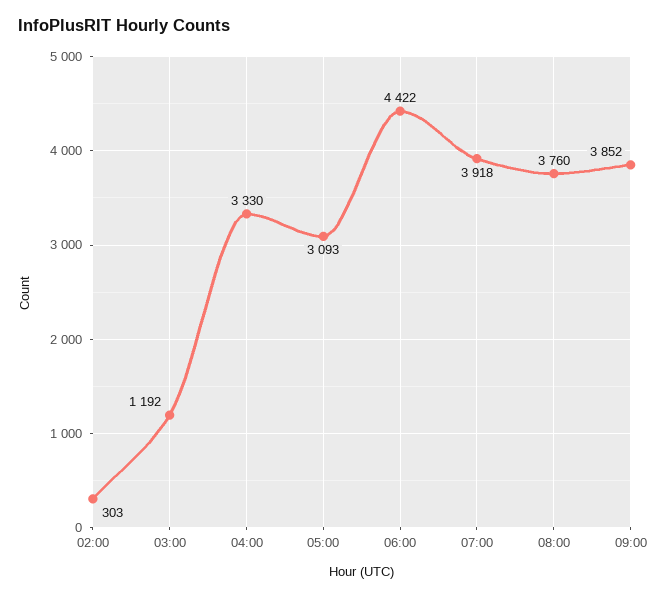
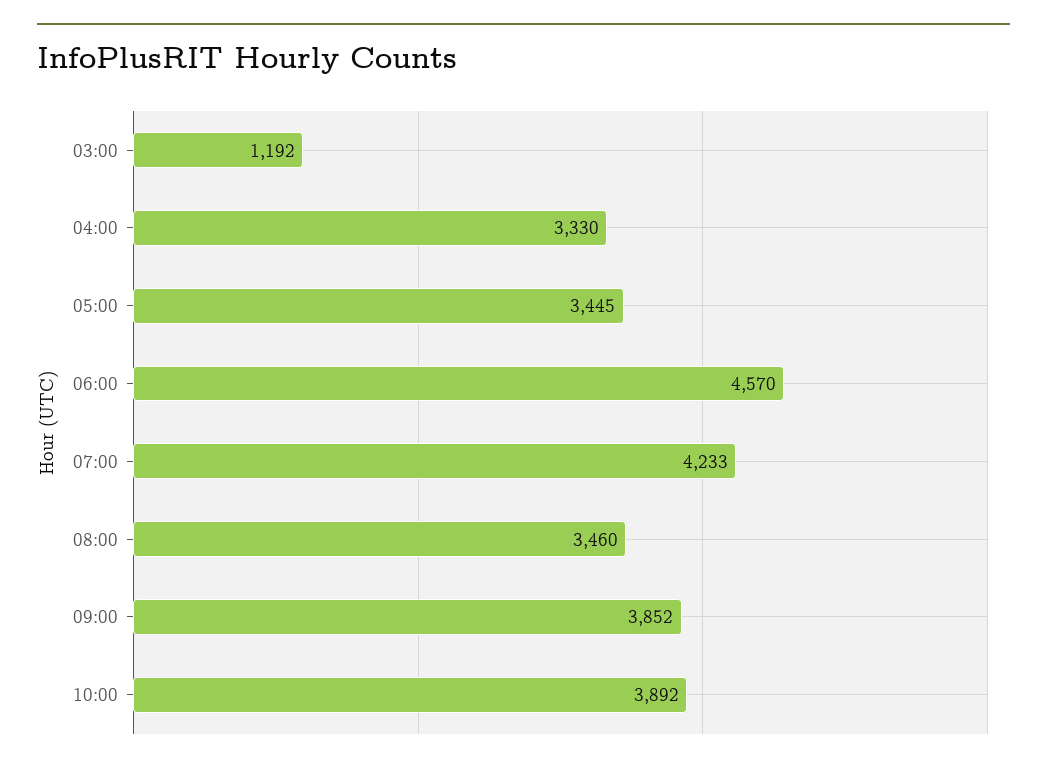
02:00: 303 -> none
05:00: 3093 -> 3445
06:00: 4422 -> 4570
07:00: 3918 -> 4233
08:00: 3760 -> 3460
10:00: none -> 3892

